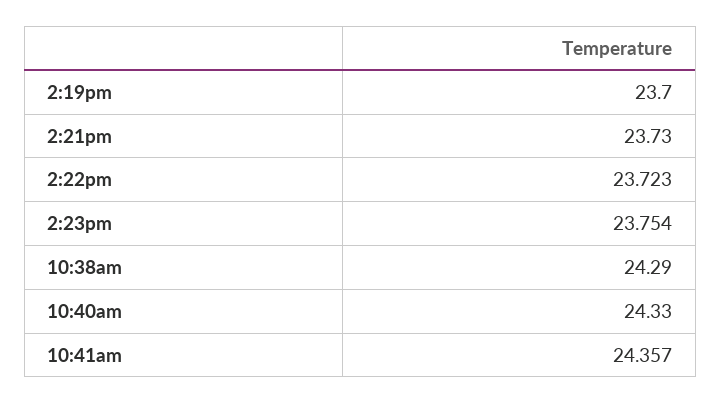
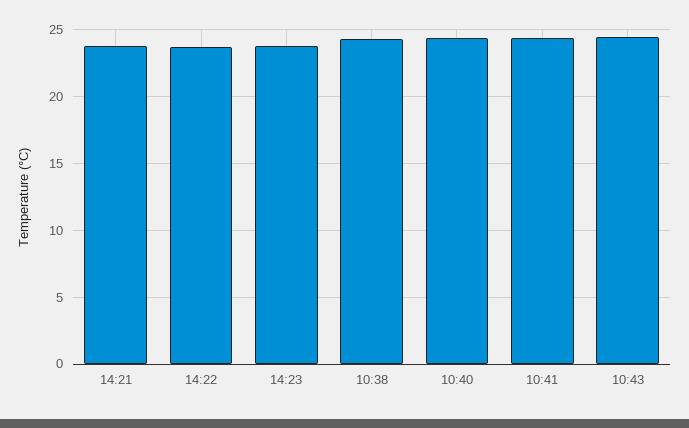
2:19pm: 23.7 -> none
10:43: none -> 24.5

